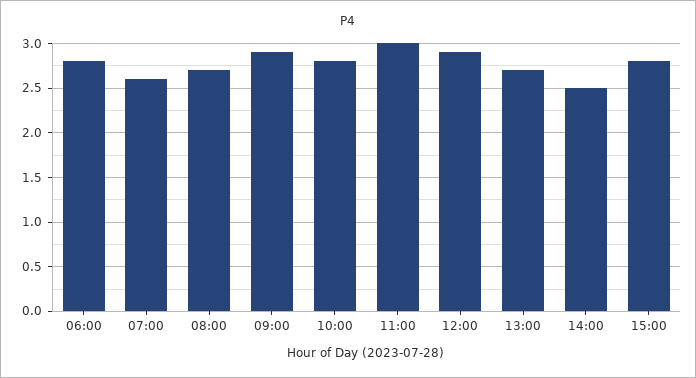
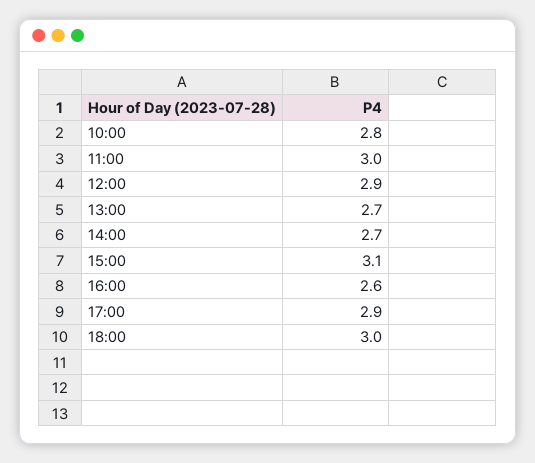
06:00: 2.8 -> none
07:00: 2.6 -> none
08:00: 2.7 -> none
09:00: 2.9 -> none
14:00: 2.5 -> 2.7
15:00: 2.8 -> 3.1
16:00: none -> 2.6
17:00: none -> 2.9
18:00: none -> 3

